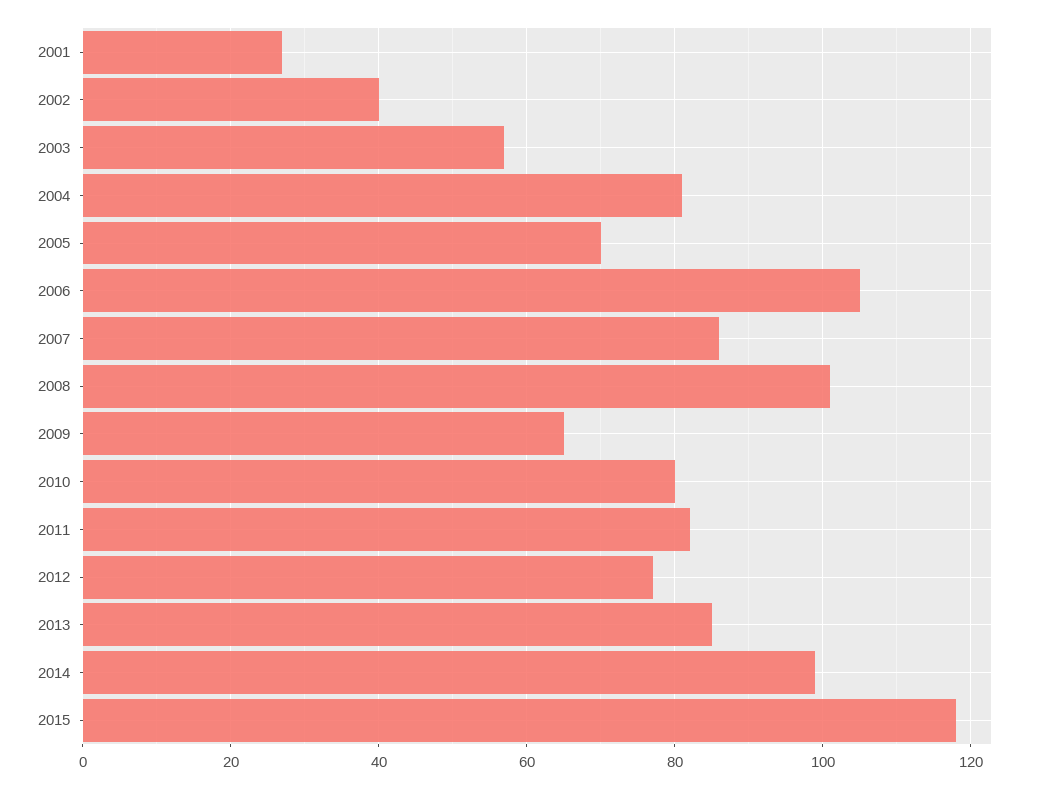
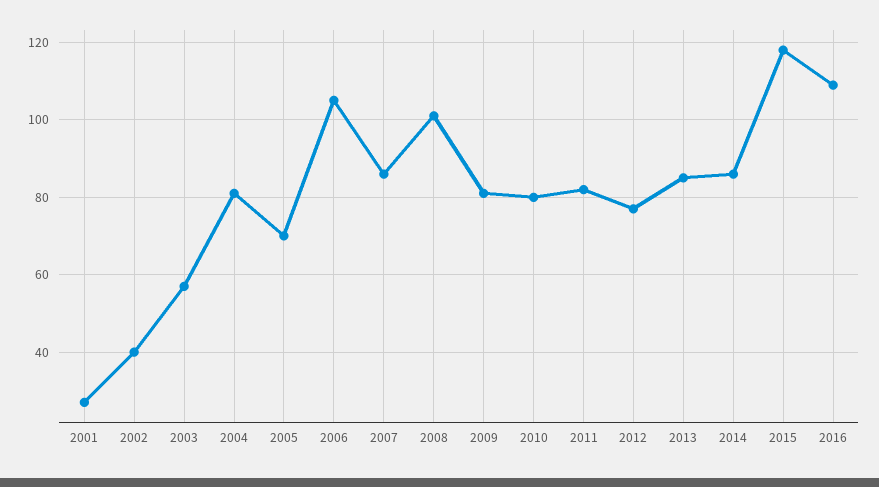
2009: 65 -> 80
2014: 100 -> 85
2016: none -> 110

